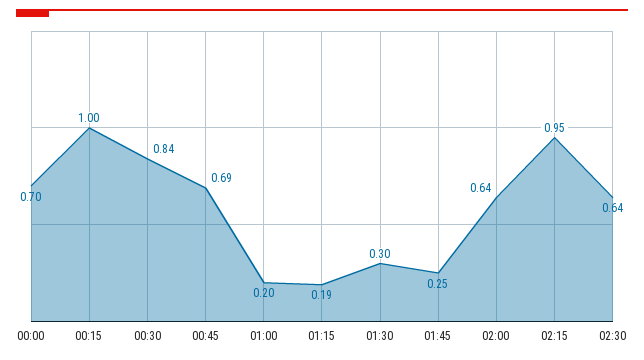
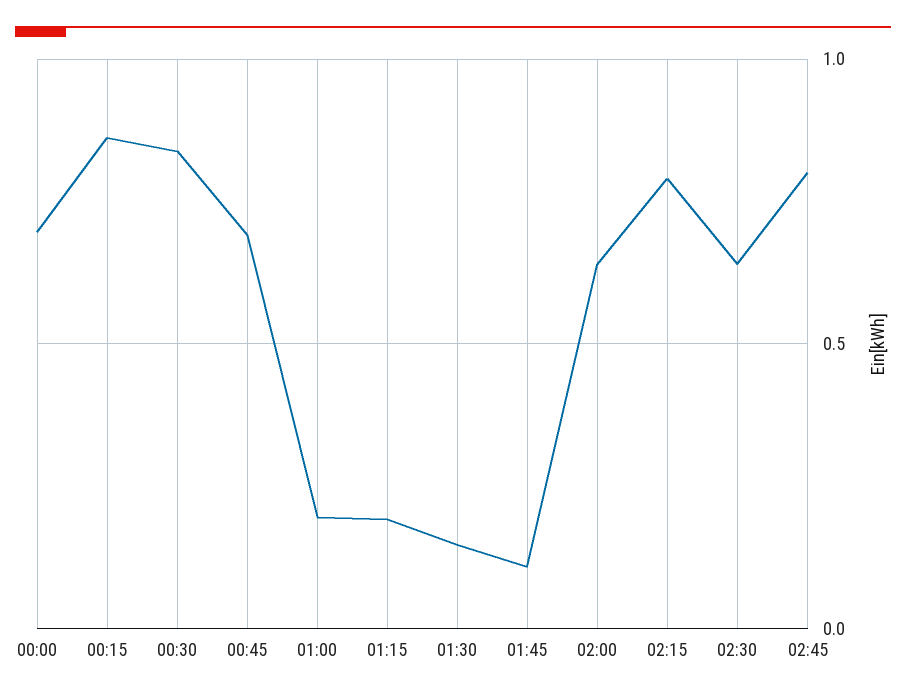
00:15: 1 -> 0.85
01:30: 0.3 -> 0.15
01:45: 0.25 -> 0.1
02:15: 0.95 -> 0.8
02:45: none -> 0.8

